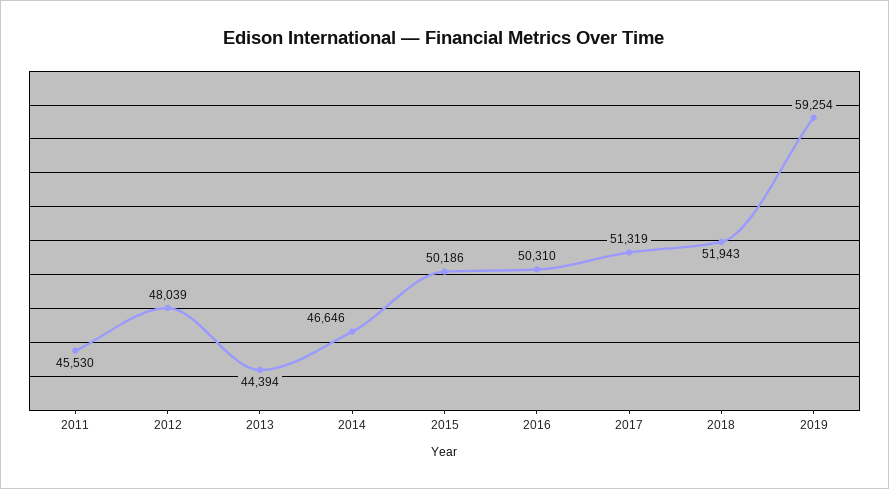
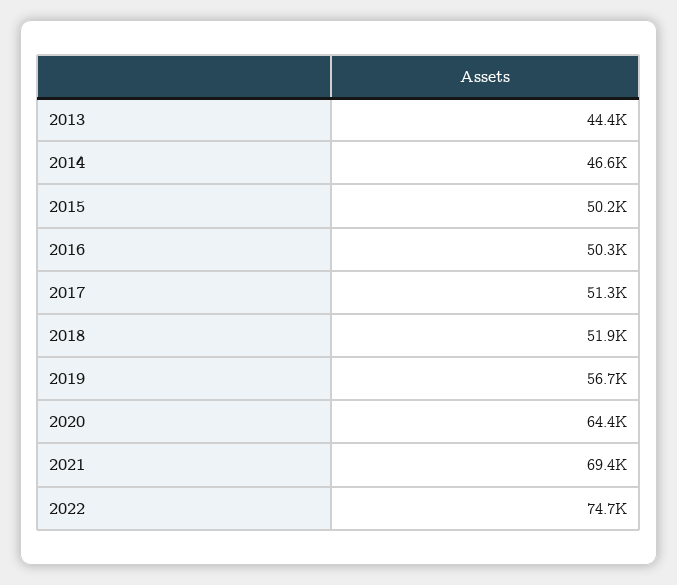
2011: 45530 -> none
2012: 48039 -> none
2019: 59254 -> 56700
2020: none -> 64400
2021: none -> 69400
2022: none -> 74700

